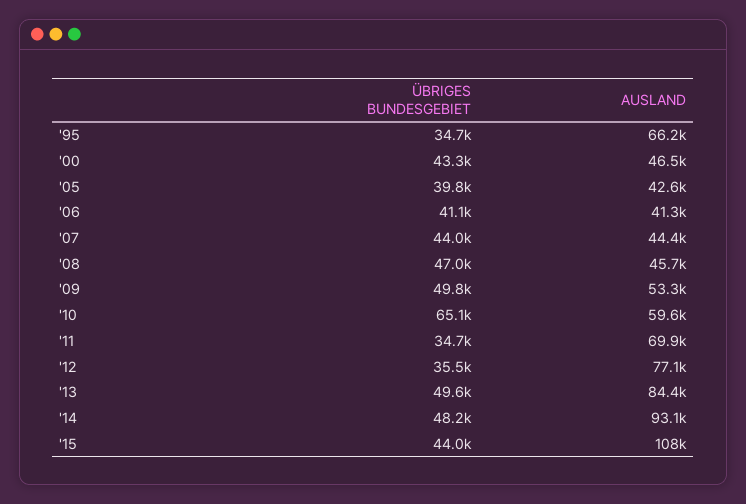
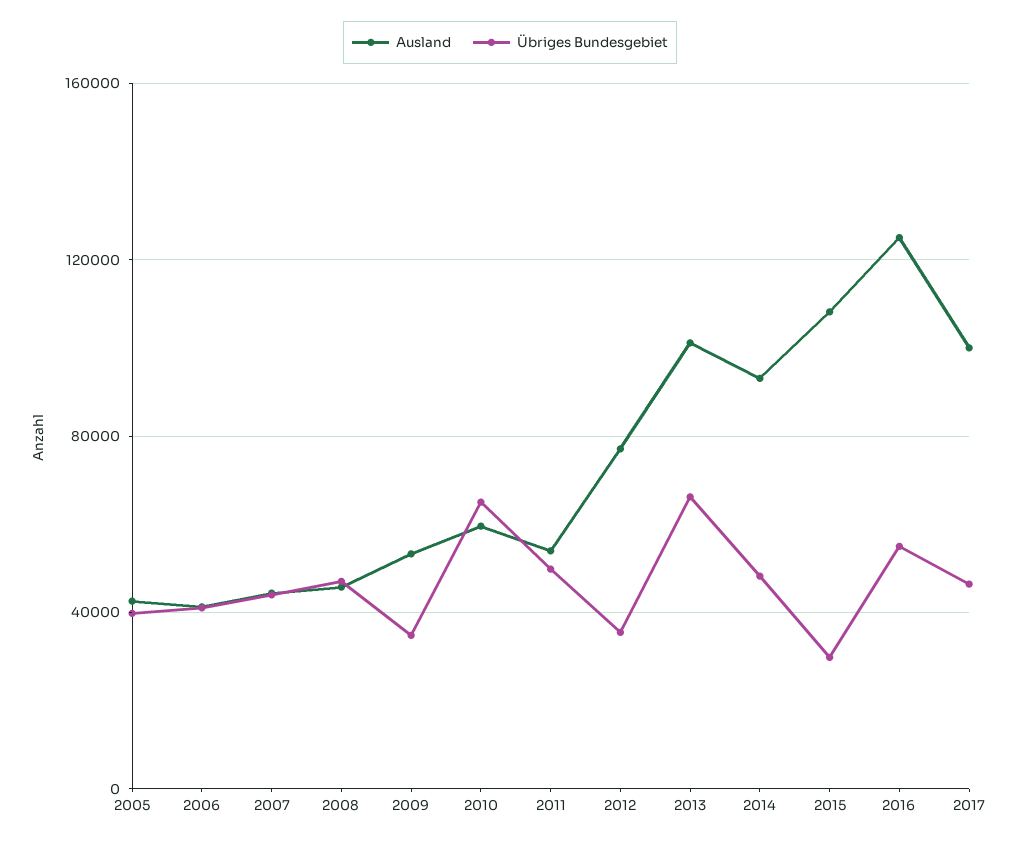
ÜBRIGES BUNDESGEBIET, '95: 34700 -> none
AUSLAND, '95: 66200 -> none
ÜBRIGES BUNDESGEBIET, '00: 43300 -> none
AUSLAND, '00: 46500 -> none
ÜBRIGES BUNDESGEBIET, '09: 49800 -> 35000
ÜBRIGES BUNDESGEBIET, '11: 34700 -> 50000
AUSLAND, '11: 69900 -> 55000
ÜBRIGES BUNDESGEBIET, '13: 49600 -> 65000
AUSLAND, '13: 84400 -> 100000
ÜBRIGES BUNDESGEBIET, '15: 44000 -> 30000
AUSLAND, 2016: none -> 125000
ÜBRIGES BUNDESGEBIET, 2016: none -> 55000
AUSLAND, 2017: none -> 100000
ÜBRIGES BUNDESGEBIET, 2017: none -> 45000

